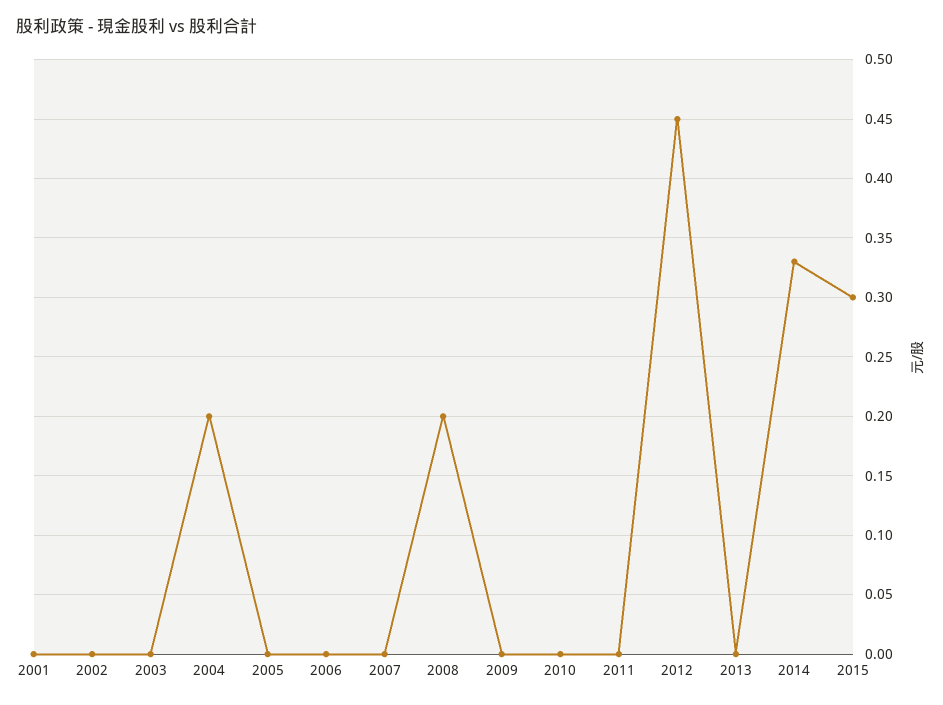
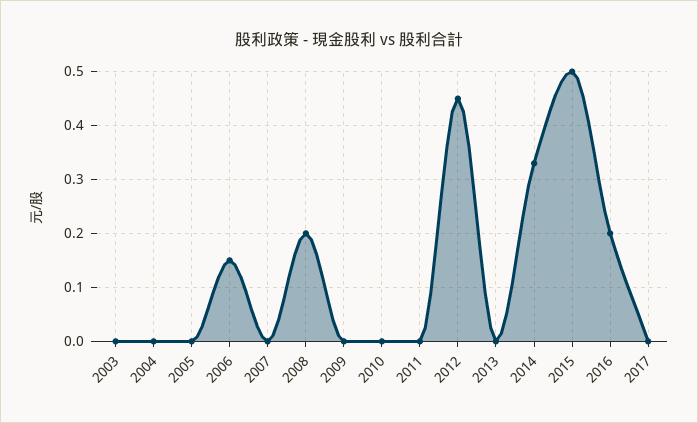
2001: 0 -> none
2002: 0 -> none
2004: 0.2 -> 0
2006: 0 -> 0.15
2015: 0.3 -> 0.5
2016: none -> 0.2
2017: none -> 0

